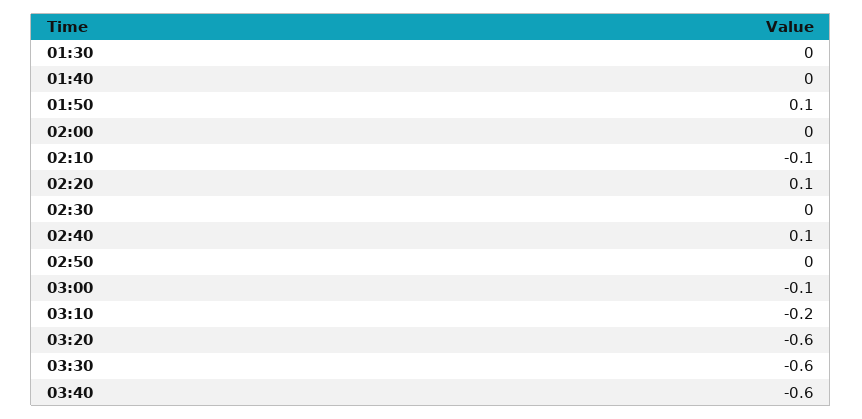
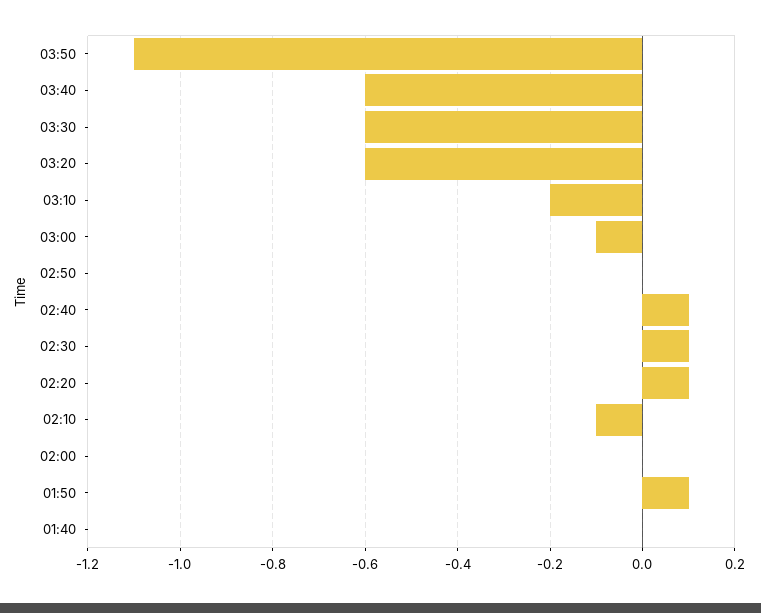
01:30: 0 -> none
02:30: 0 -> 0.1
03:50: none -> -1.1

